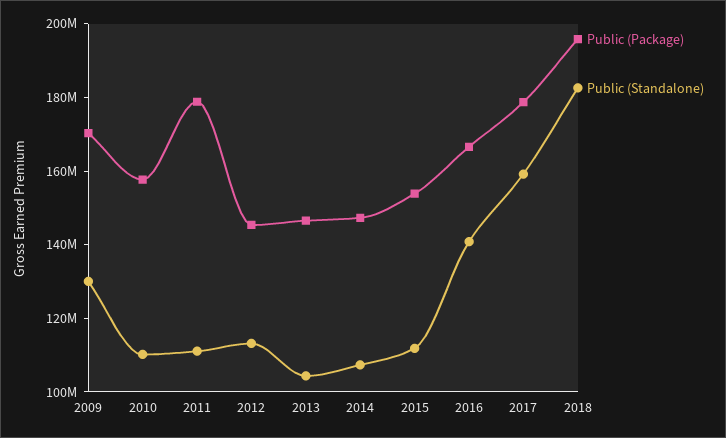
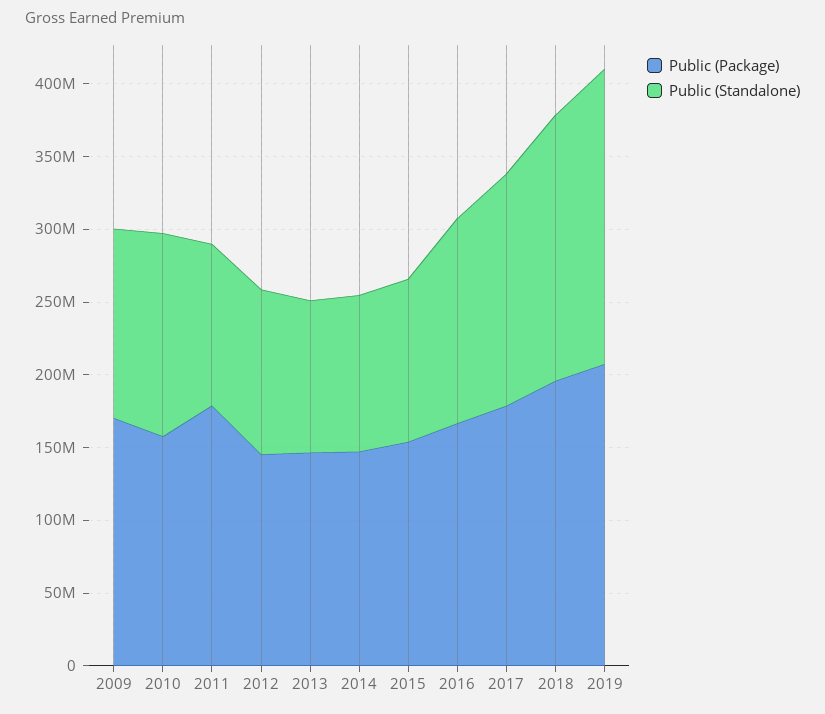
Public (Standalone), 2010: 110000000 -> 140000000
Public (Package), 2019: none -> 210000000
Public (Standalone), 2019: none -> 200000000

